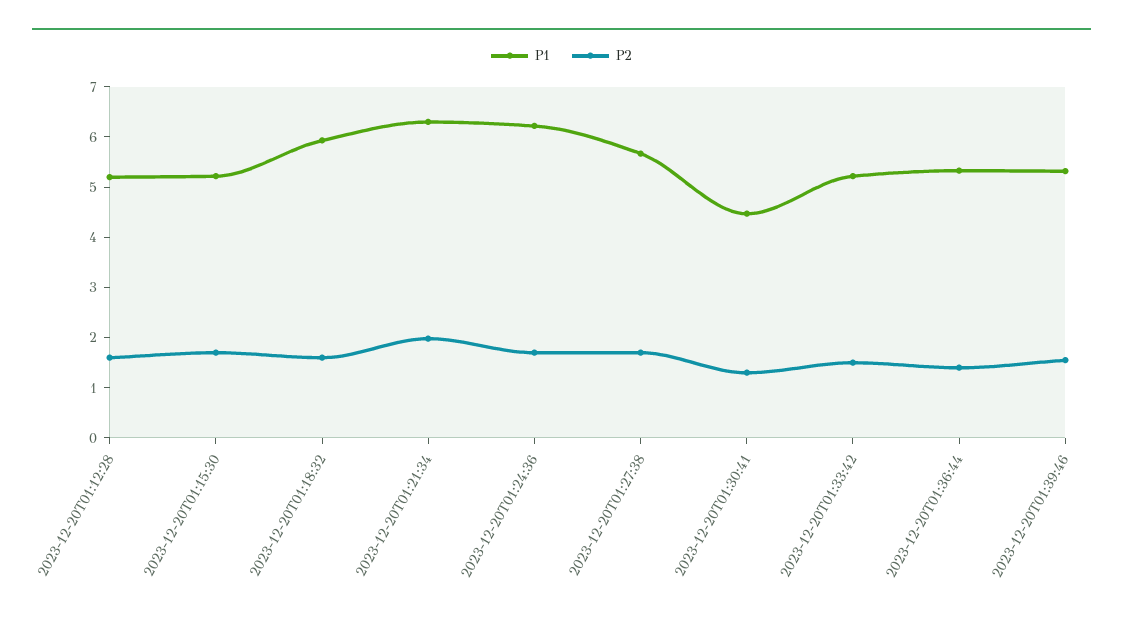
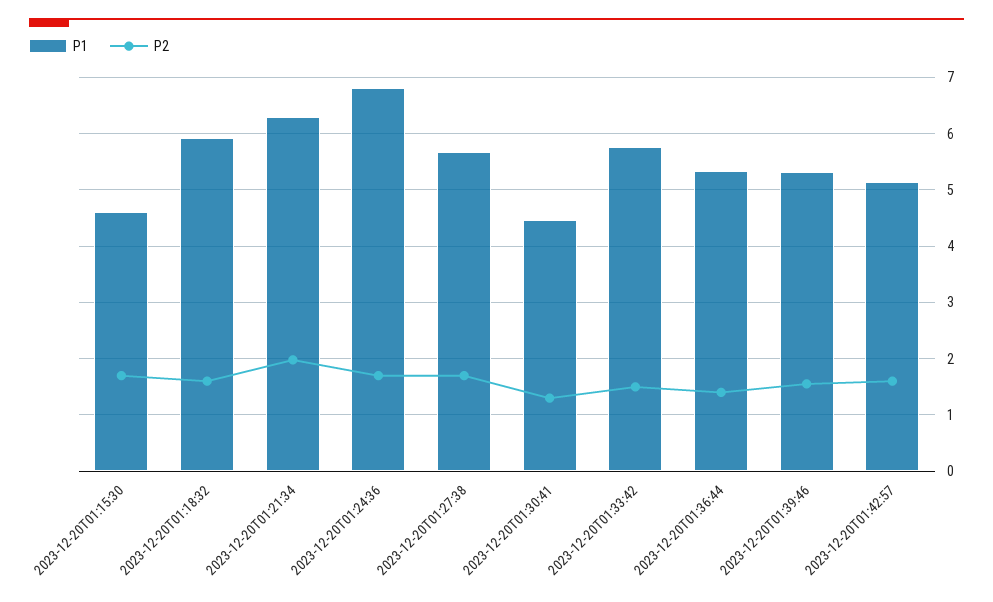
P1, 2023-12-20T01:12:28: 5.2 -> none
P2, 2023-12-20T01:12:28: 1.6 -> none
P1, 2023-12-20T01:15:30: 5.2 -> 4.6
P1, 2023-12-20T01:24:36: 6.2 -> 6.8
P1, 2023-12-20T01:33:42: 5.2 -> 5.8
P1, 2023-12-20T01:42:57: none -> 5.2
P2, 2023-12-20T01:42:57: none -> 1.6

